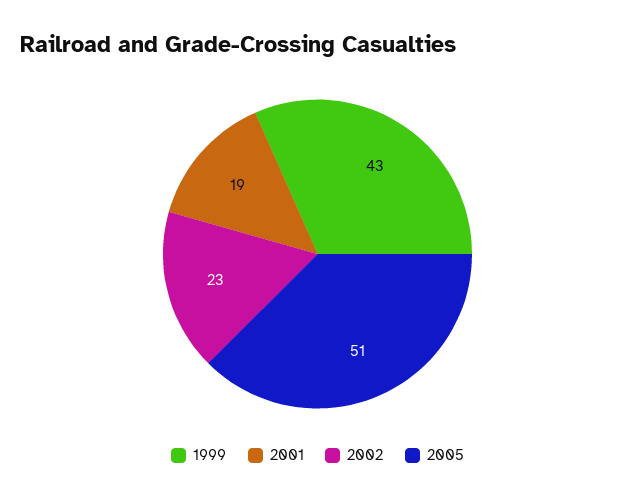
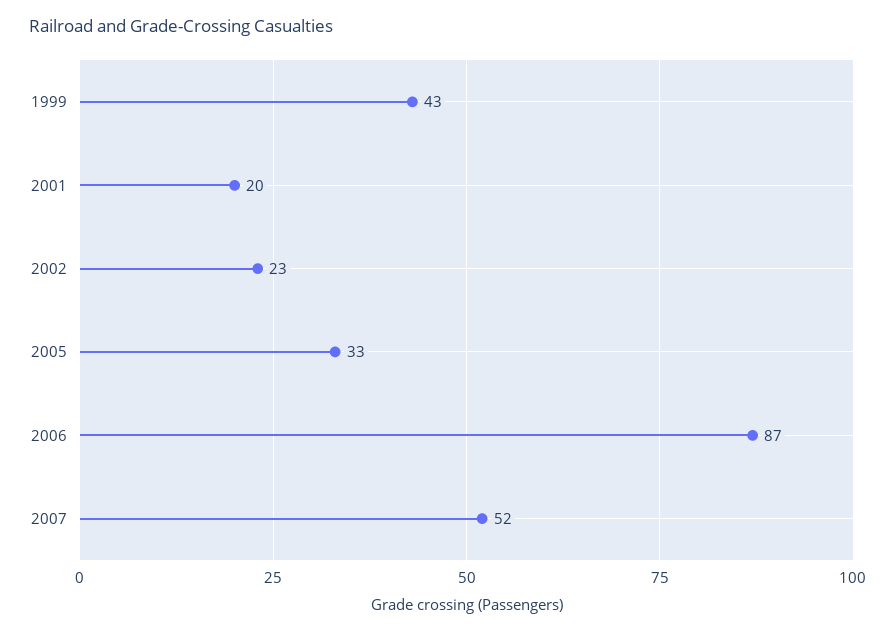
2001: 19 -> 20
2005: 51 -> 33
2006: none -> 87
2007: none -> 52

